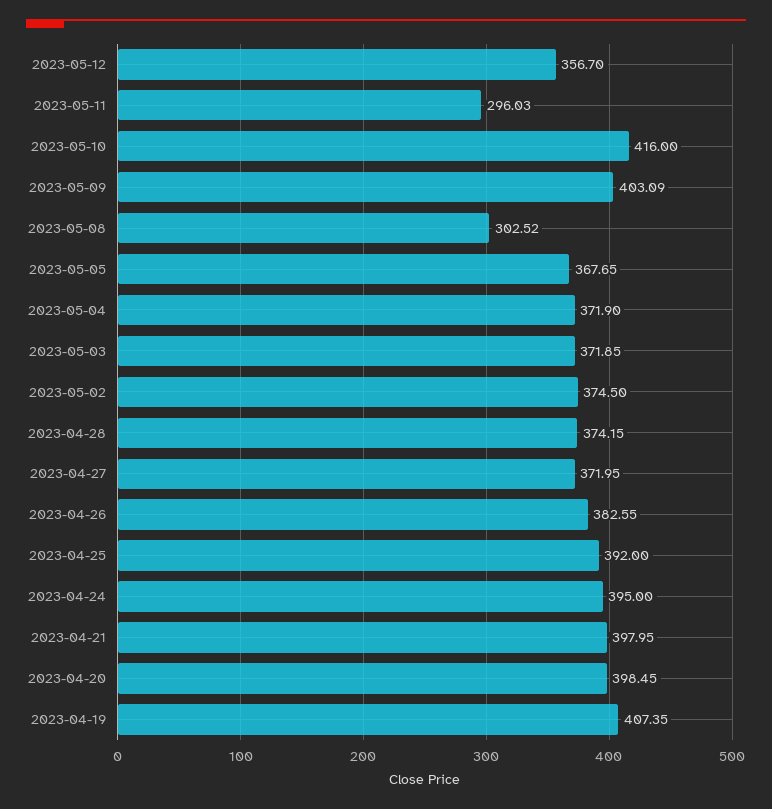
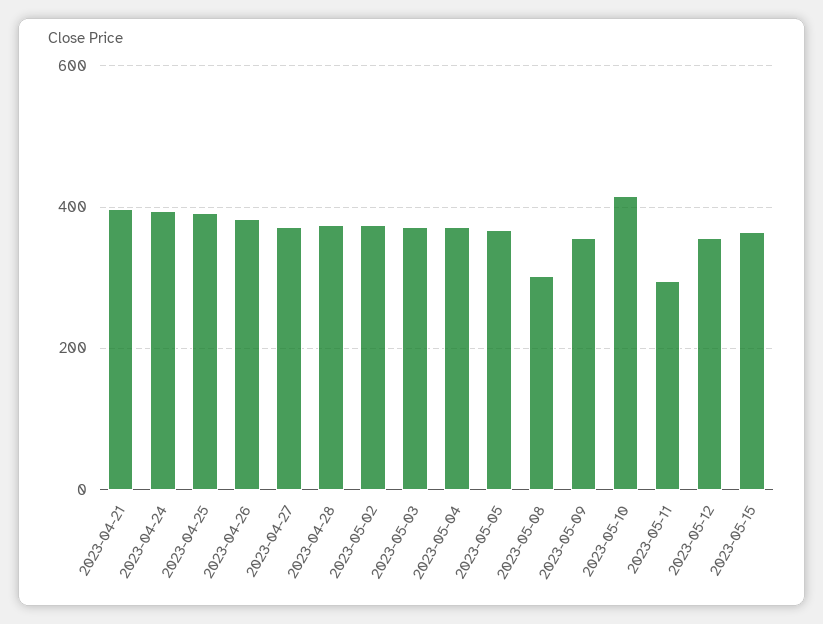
2023-05-09: 403.09 -> 360
2023-04-20: 398.45 -> none
2023-04-19: 407.35 -> none
2023-05-15: none -> 360

